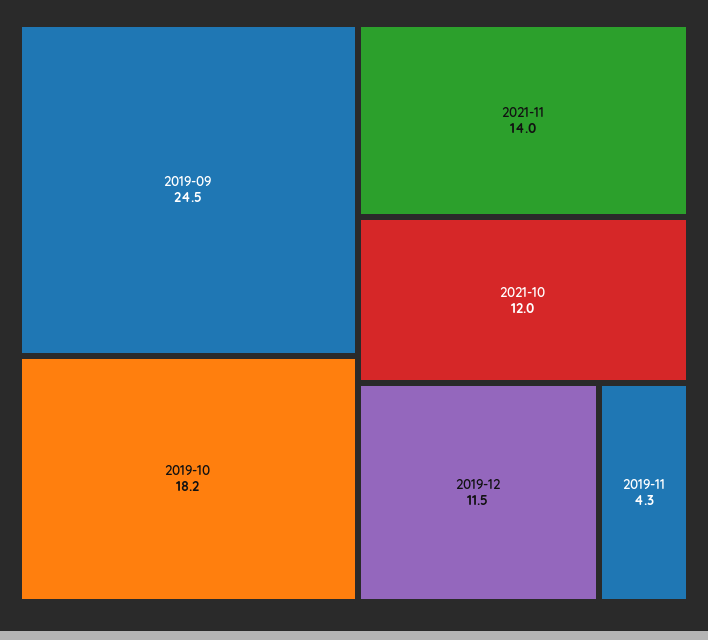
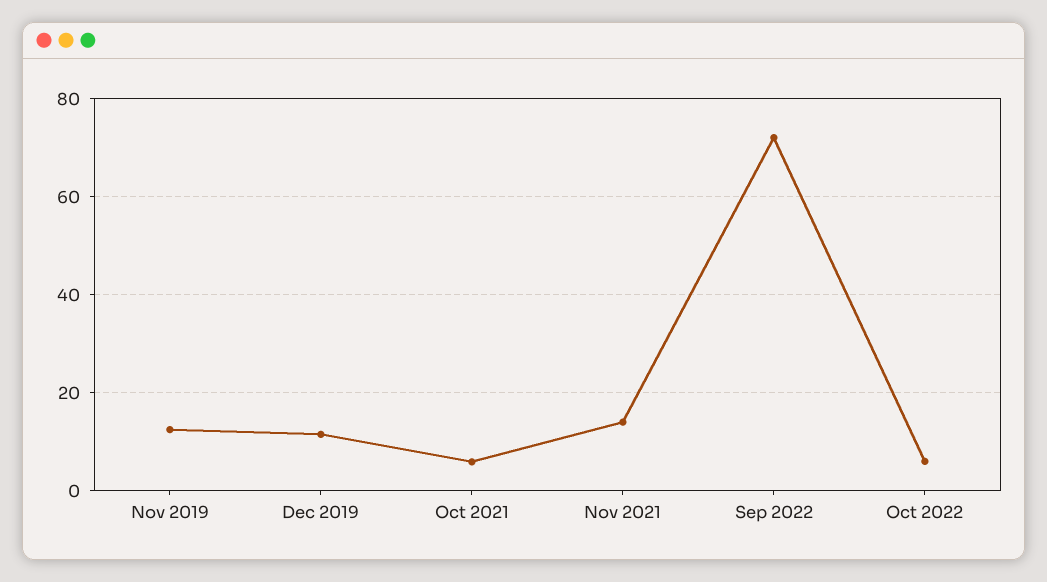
2019-09: 24.5 -> none
2019-10: 18.2 -> none
2021-10: 12 -> 6
2019-11: 4.3 -> 12
Sep 2022: none -> 72
Oct 2022: none -> 6

